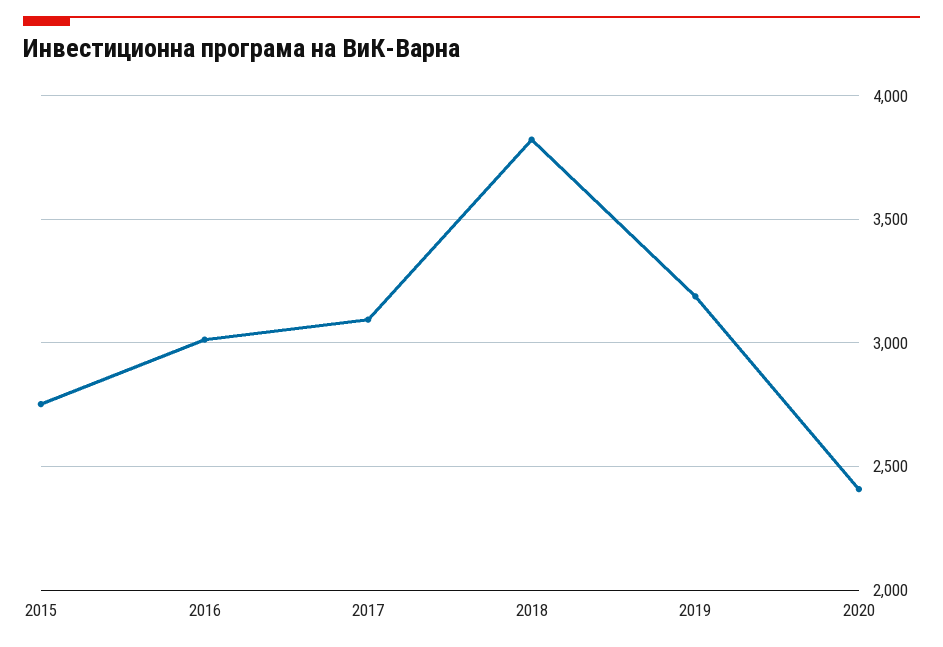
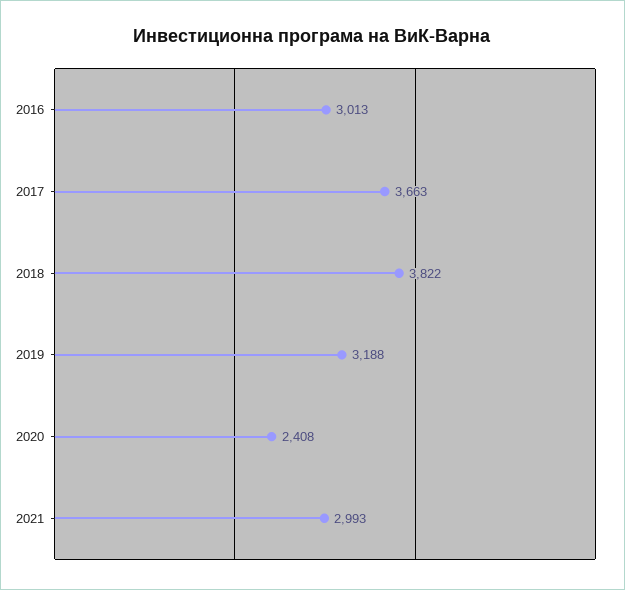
2015: 2750 -> none
2017: 3100 -> 3663
2021: none -> 2993

